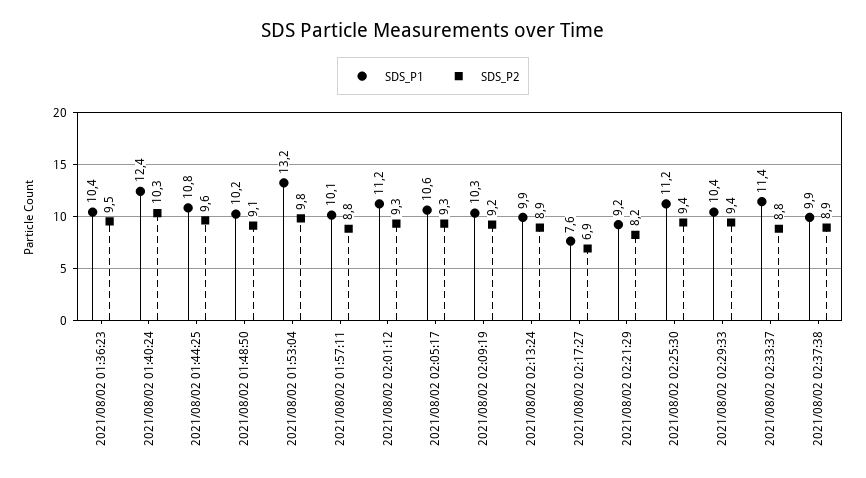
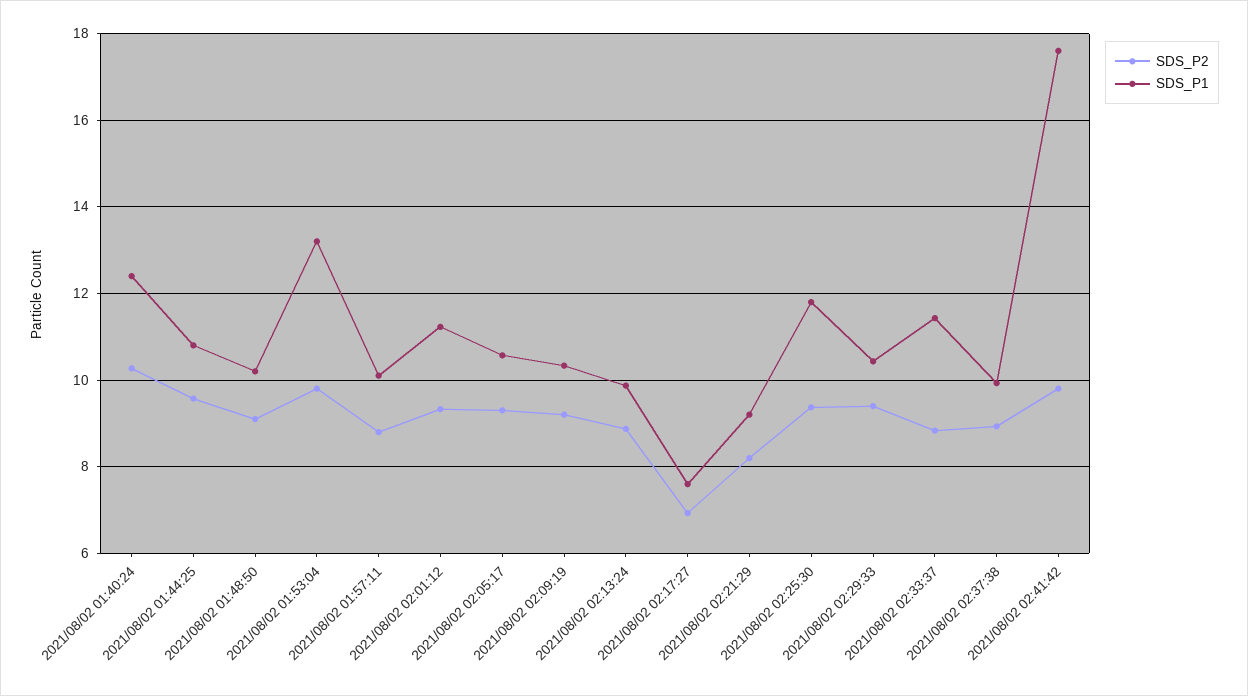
SDS_P1, 2021/08/02 01:36:23: 10.4 -> none
SDS_P2, 2021/08/02 01:36:23: 9.5 -> none
SDS_P1, 2021/08/02 02:25:30: 11.2 -> 11.8
SDS_P2, 2021/08/02 02:41:42: none -> 9.8
SDS_P1, 2021/08/02 02:41:42: none -> 17.6

